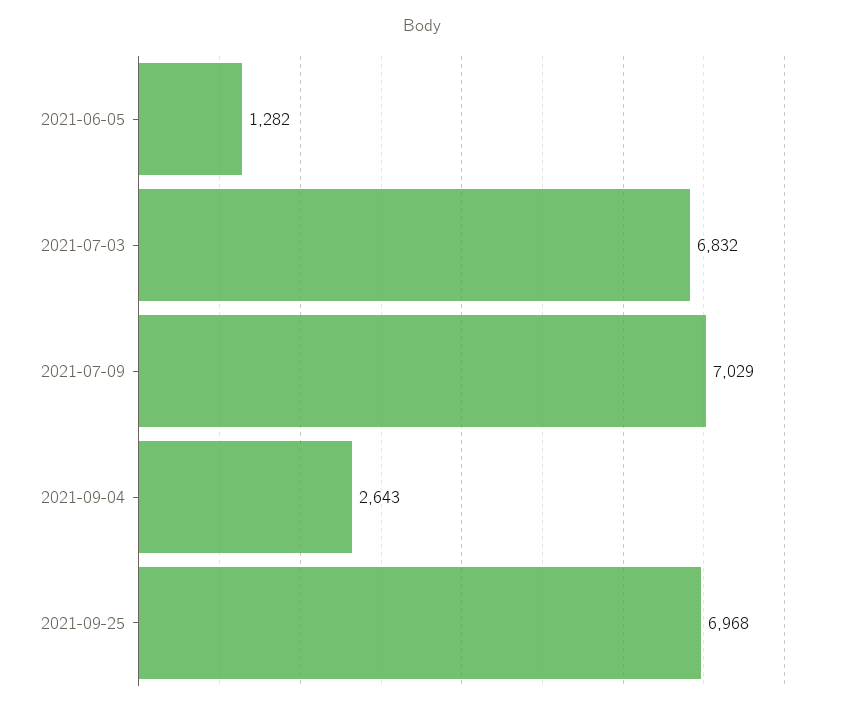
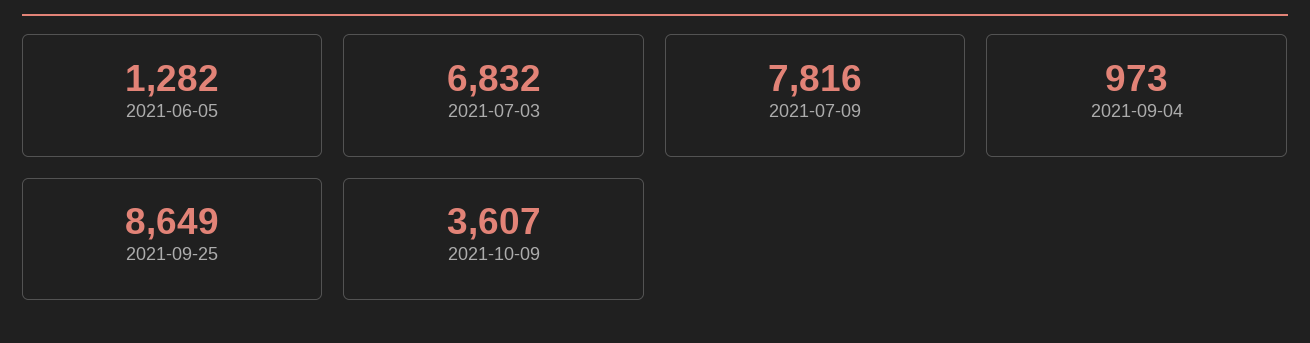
2021-07-09: 7029 -> 7816
2021-09-04: 2643 -> 973
2021-09-25: 6968 -> 8649
2021-10-09: none -> 3607

